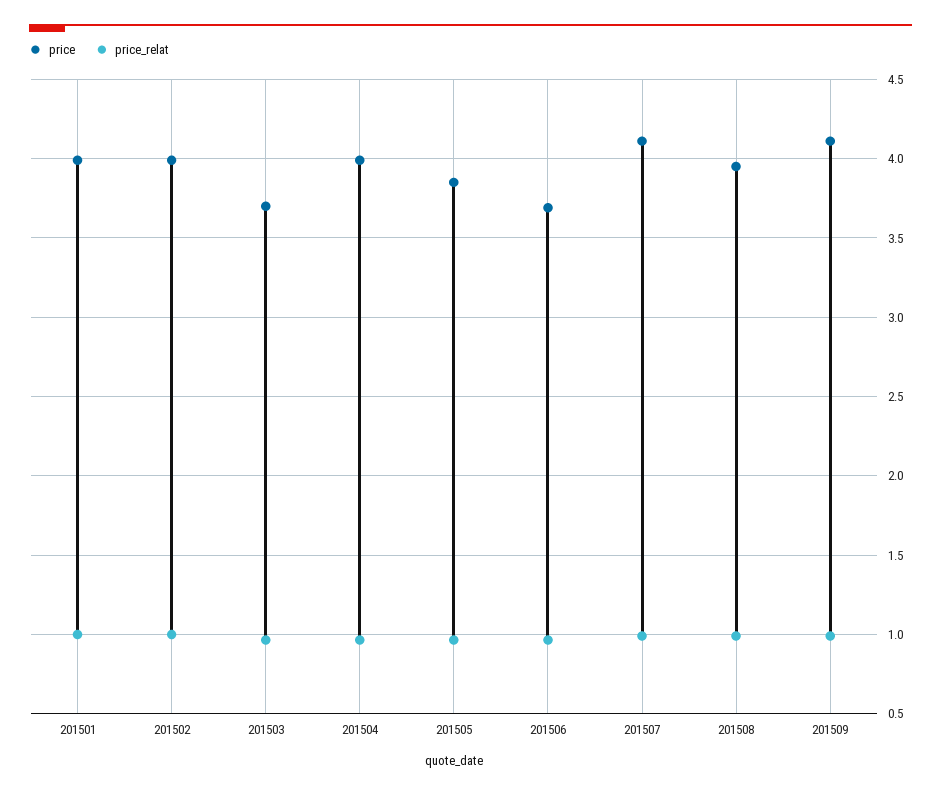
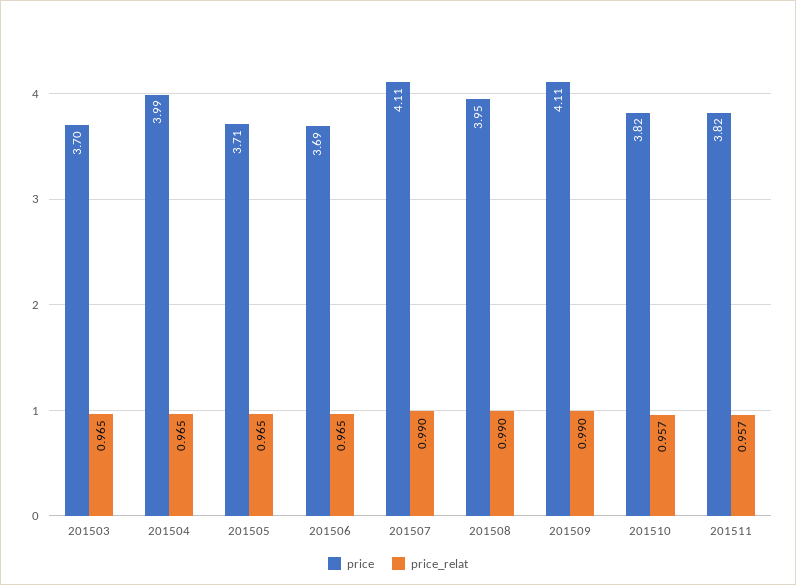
price, 201501: 4 -> none
price_relat, 201501: 1 -> none
price, 201502: 4 -> none
price_relat, 201502: 1 -> none
price, 201505: 3.85 -> 3.71
price, 201510: none -> 3.82
price_relat, 201510: none -> 0.957
price, 201511: none -> 3.82
price_relat, 201511: none -> 0.957

